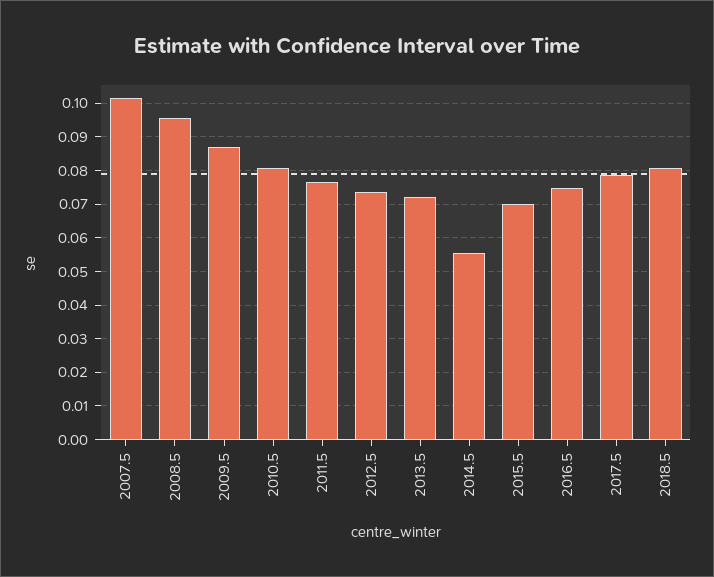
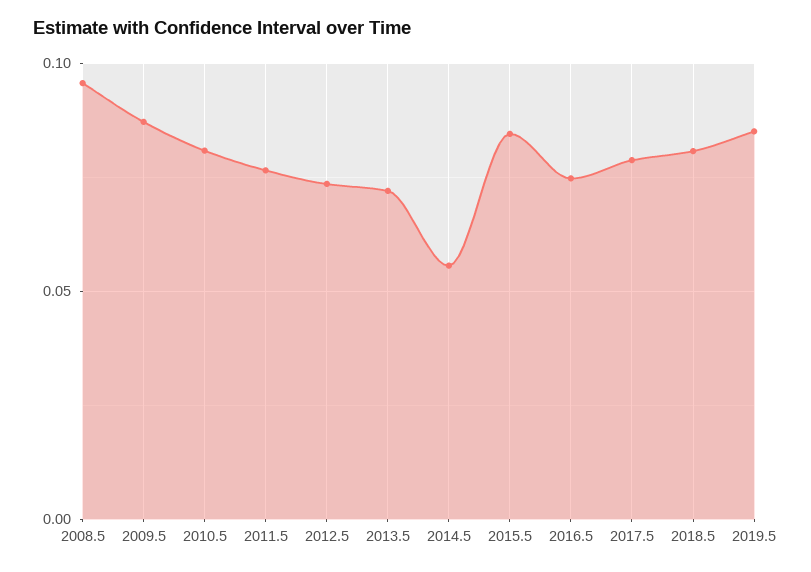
2007.5: 0.102 -> none
2015.5: 0.07 -> 0.085
2019.5: none -> 0.085

